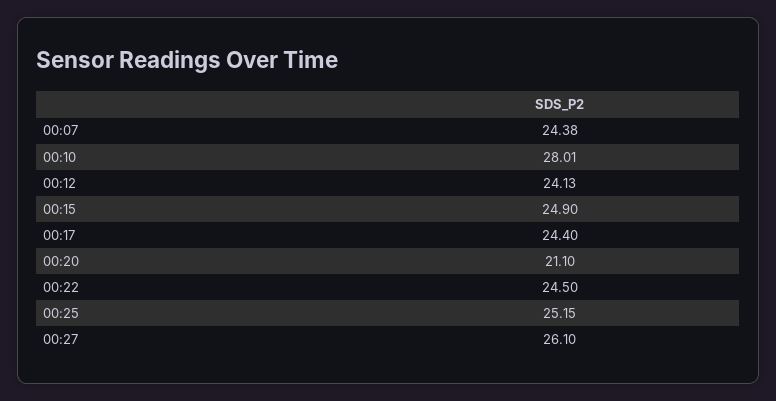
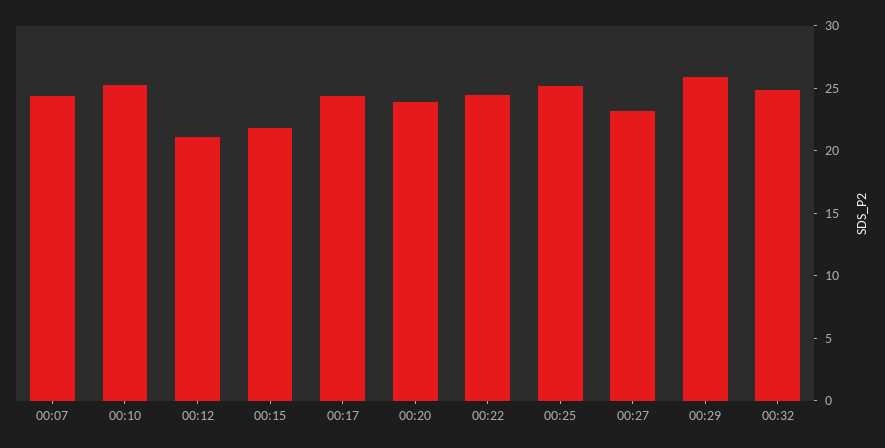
00:10: 28.01 -> 25
00:12: 24.13 -> 21
00:15: 24.9 -> 22
00:20: 21.1 -> 24
00:27: 26.1 -> 23
00:29: none -> 26
00:32: none -> 25

